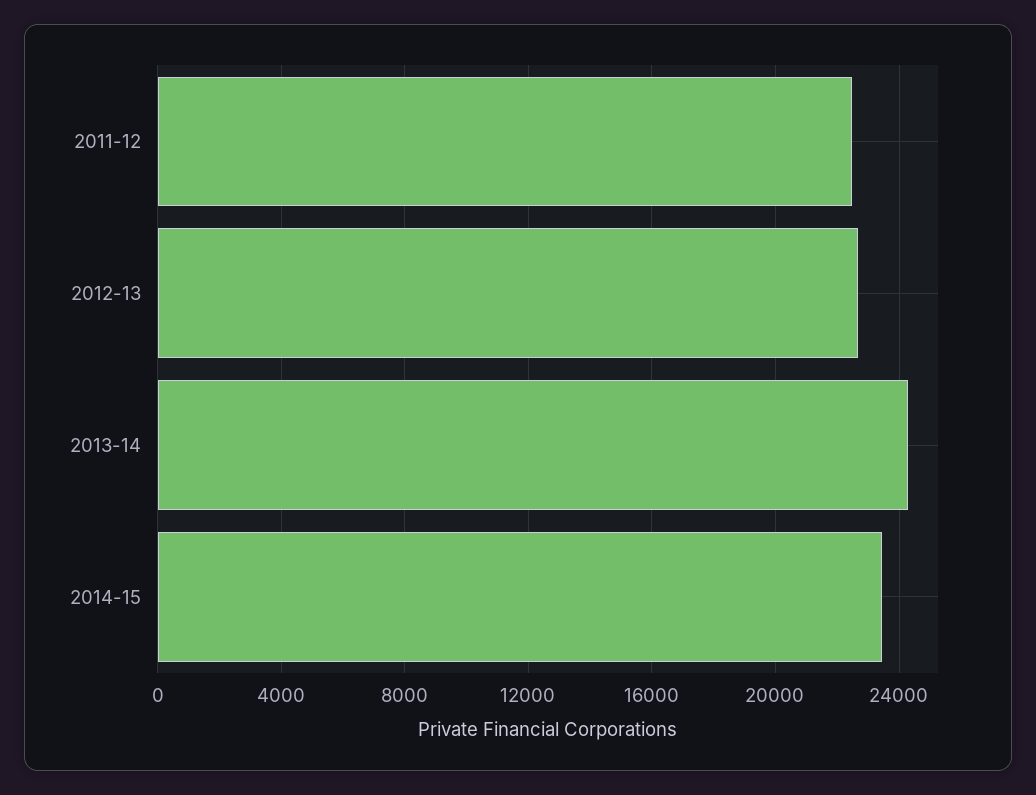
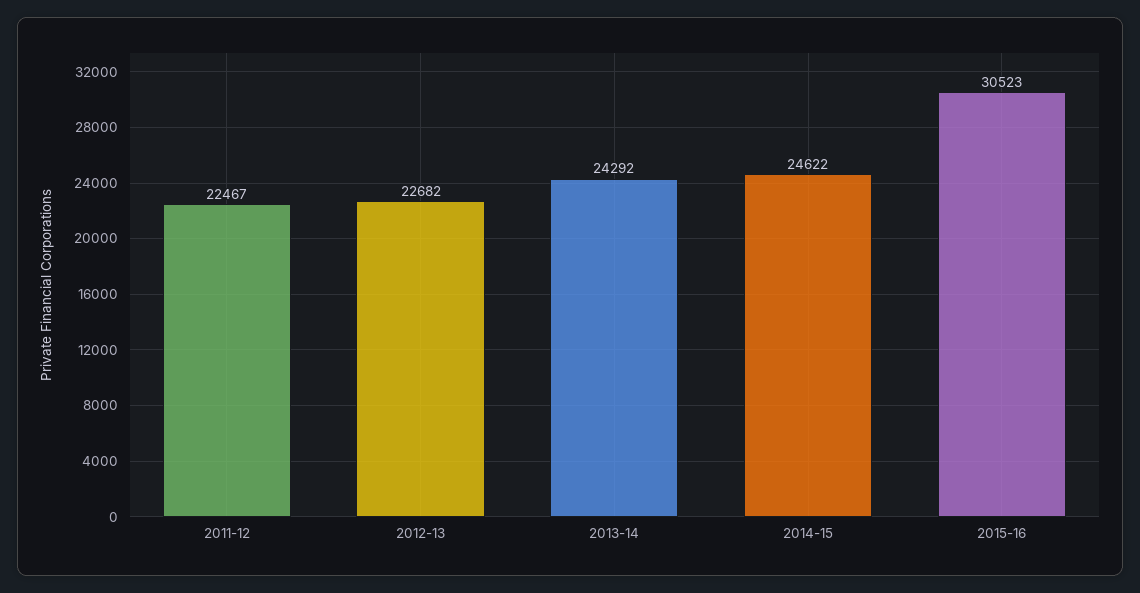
2014-15: 23500 -> 24622
2015-16: none -> 30523

